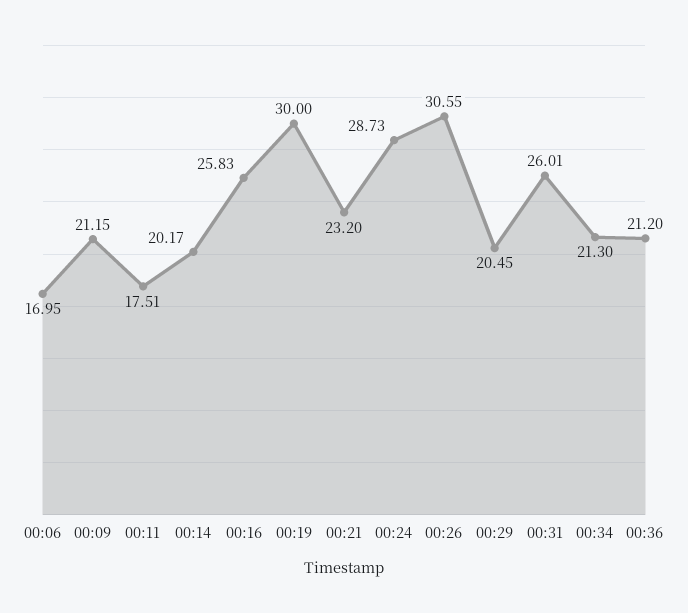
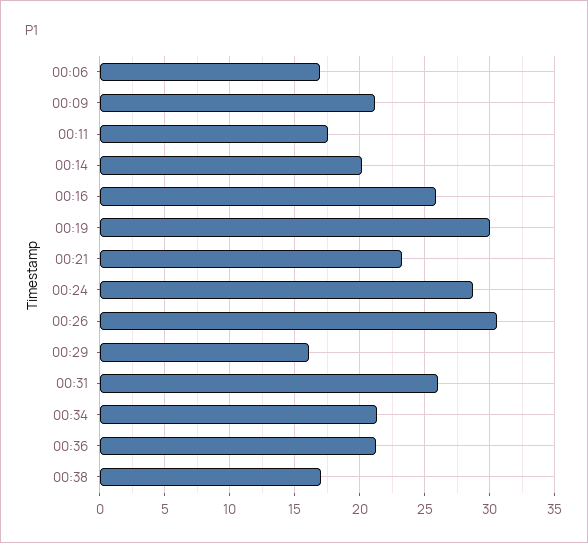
00:29: 20.45 -> 16
00:38: none -> 17

